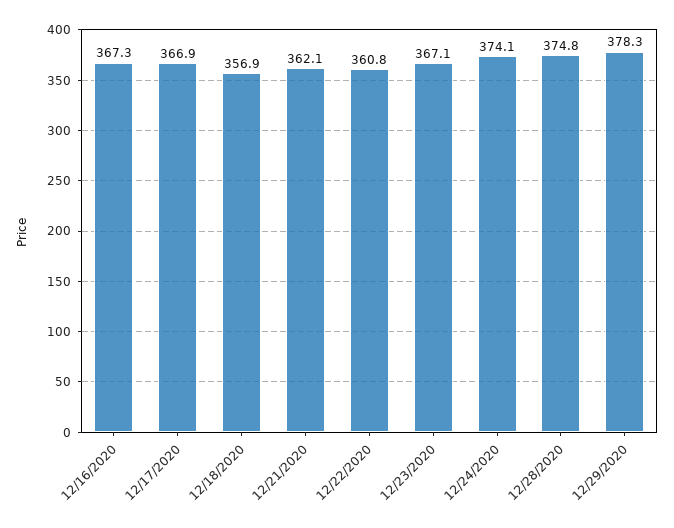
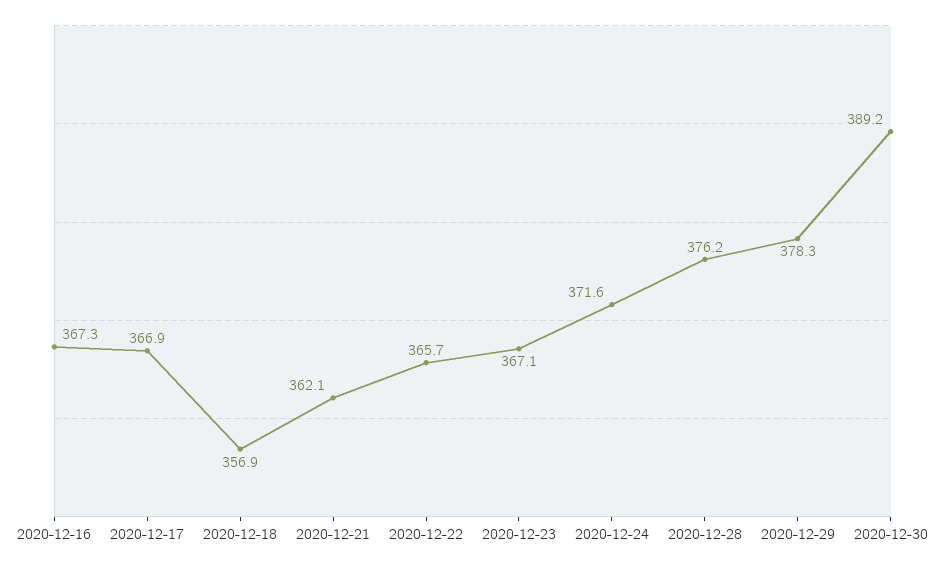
12/22/2020: 360.8 -> 365.7
12/24/2020: 374.1 -> 371.6
12/28/2020: 374.8 -> 376.2
2020-12-30: none -> 389.2

